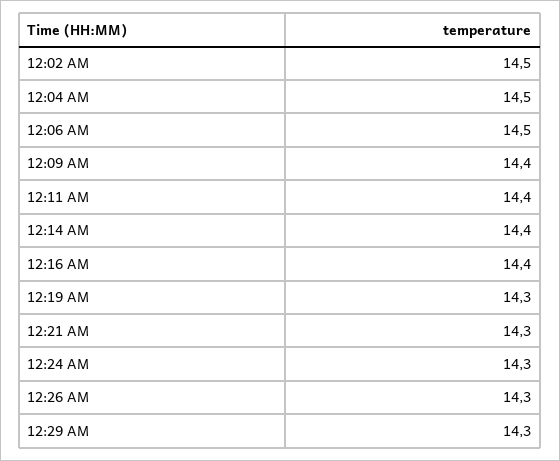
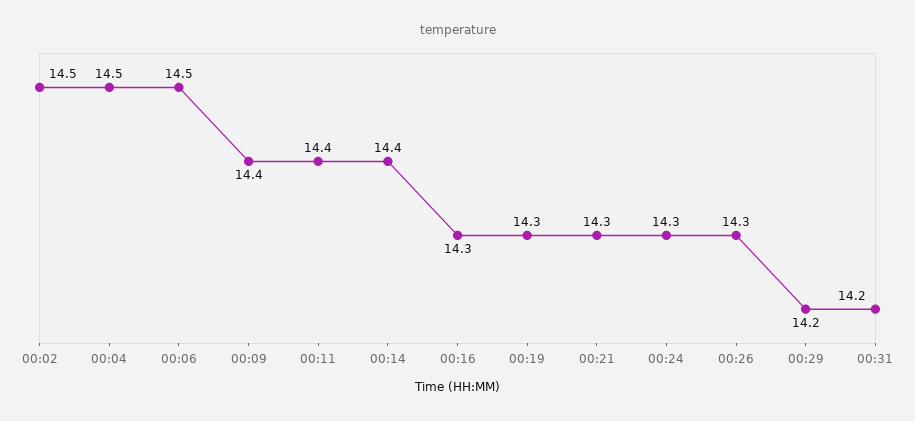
12:16 AM: 14.4 -> 14.3
12:29 AM: 14.3 -> 14.2
00:31: none -> 14.2

